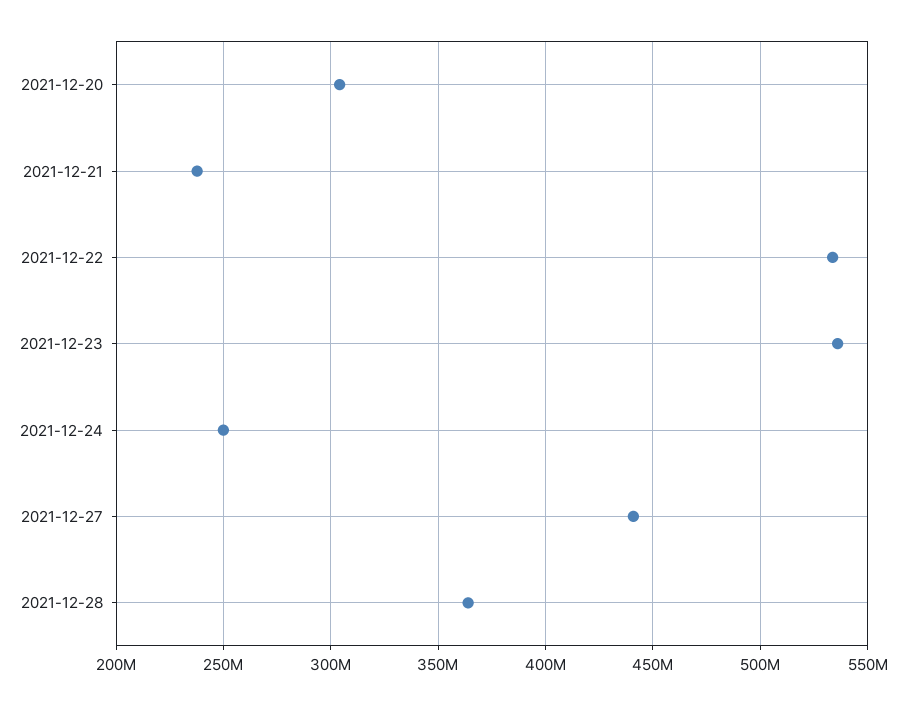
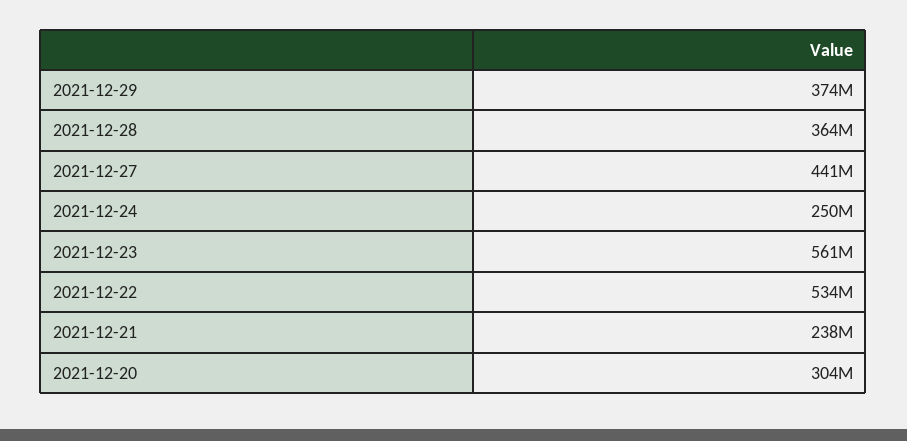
2021-12-23: 535000000 -> 561000000
2021-12-29: none -> 374000000

